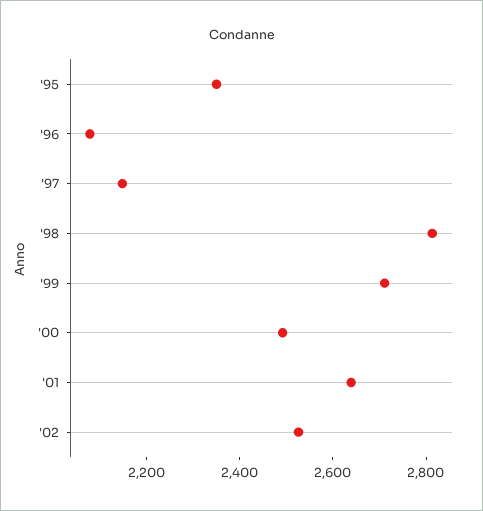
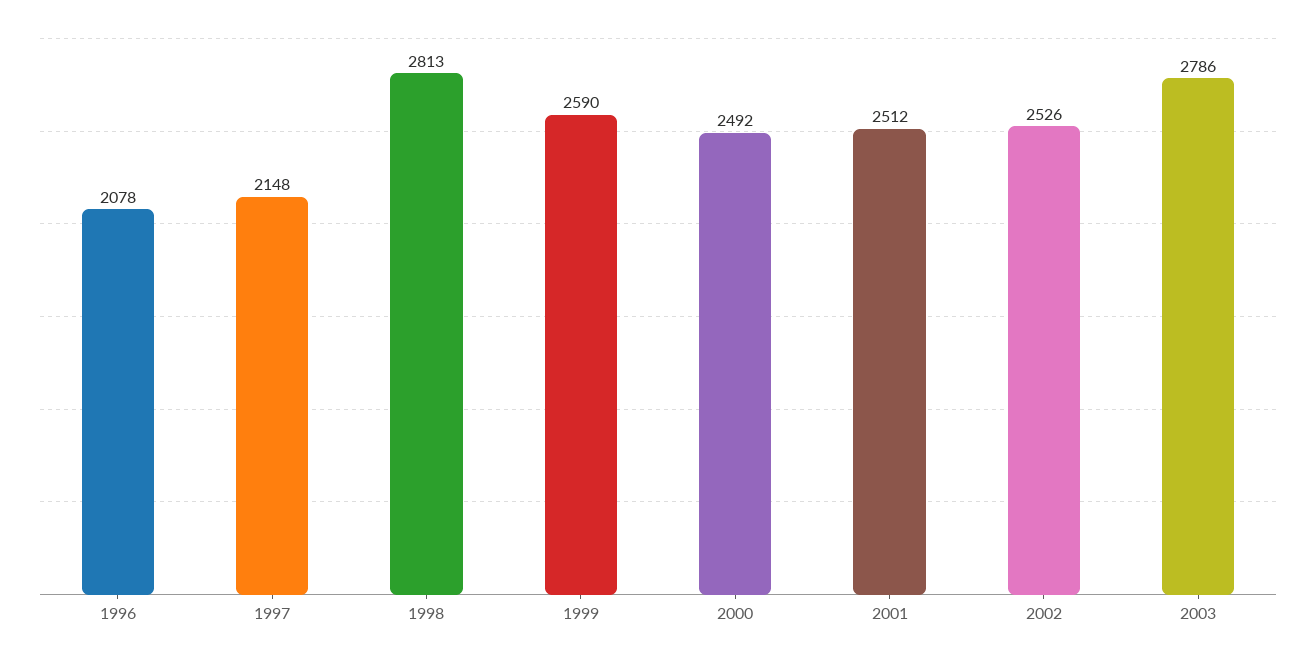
'95: 2350 -> none
'99: 2700 -> 2590
'01: 2650 -> 2512
2003: none -> 2786

